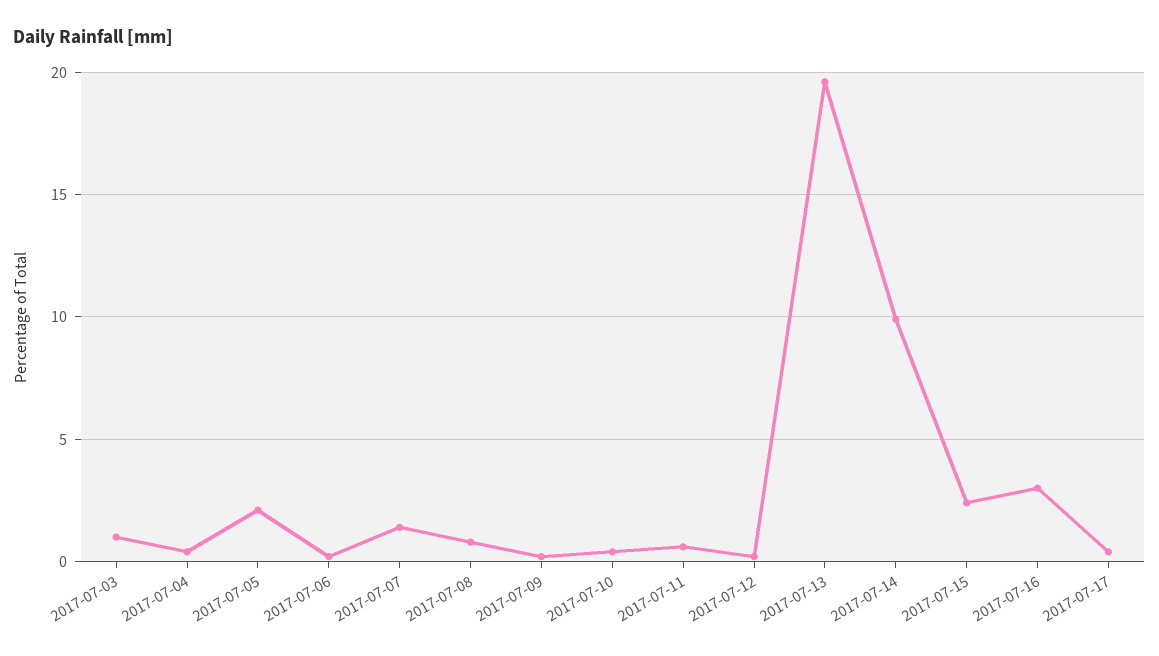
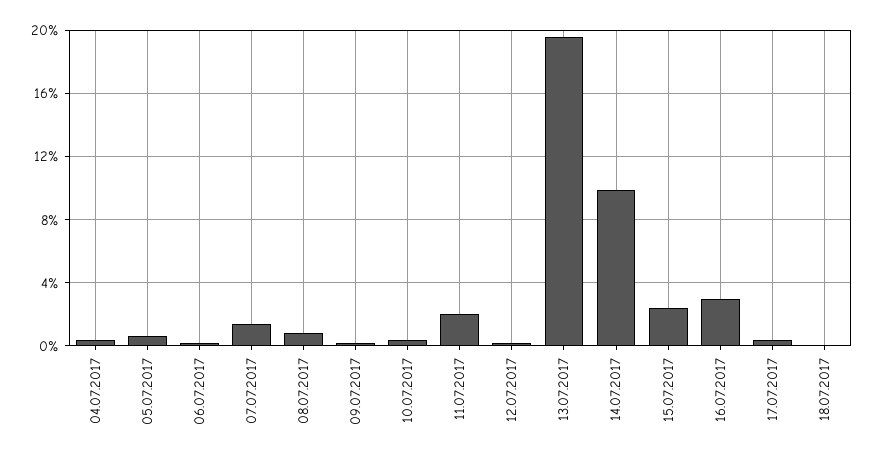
2017-07-03: 1 -> none
2017-07-05: 2 -> 0.5
2017-07-11: 0.5 -> 2
18.07.2017: none -> 0

